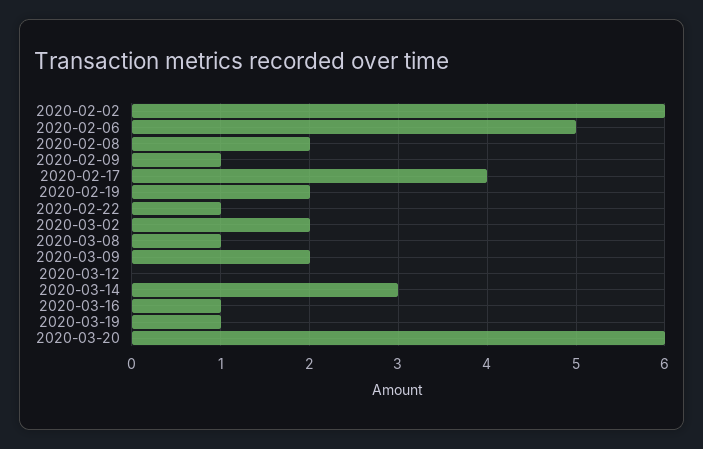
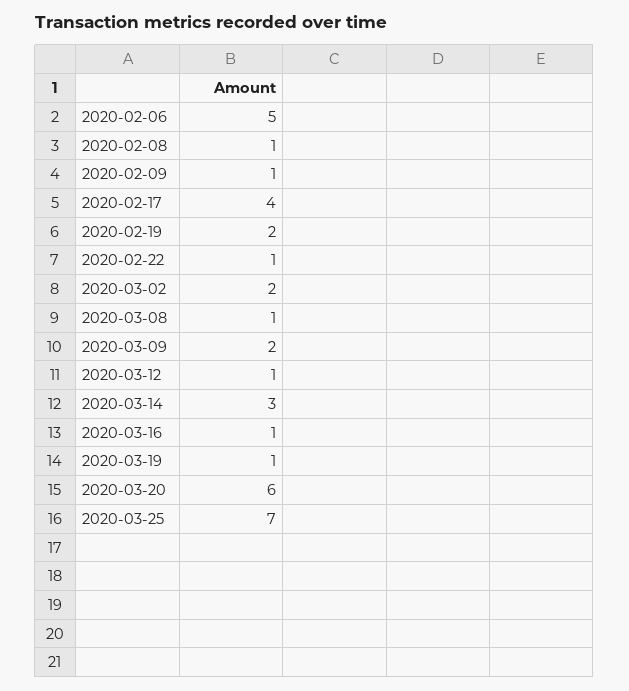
2020-02-02: 6 -> none
2020-02-08: 2 -> 1
2020-03-12: 0 -> 1
2020-03-25: none -> 7

